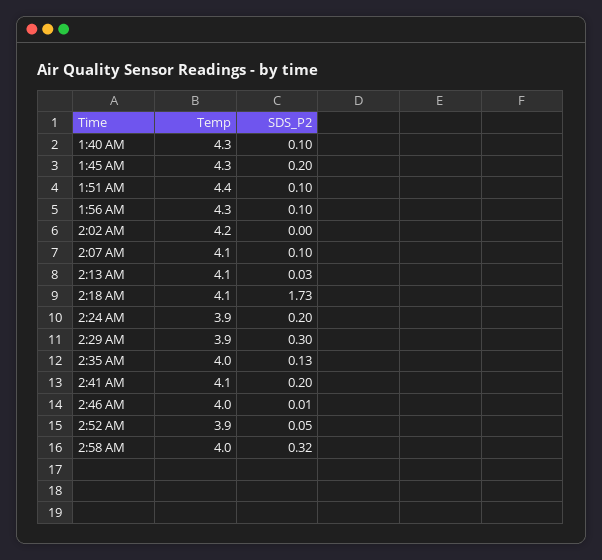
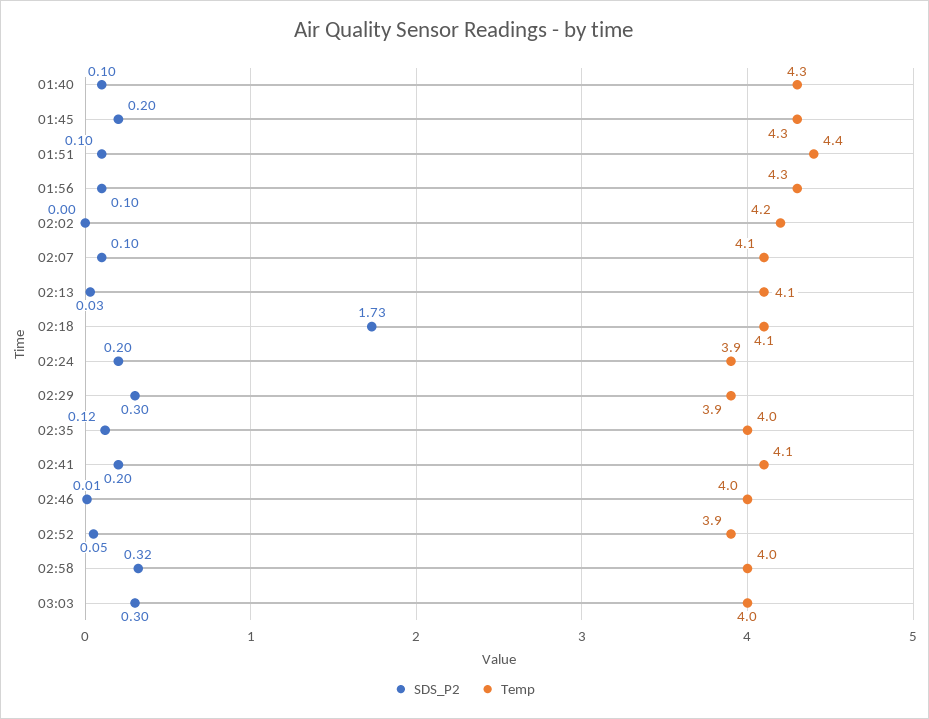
SDS_P2, 2:35 AM: 0.13 -> 0.12
SDS_P2, 03:03: none -> 0.3
Temp, 03:03: none -> 4

